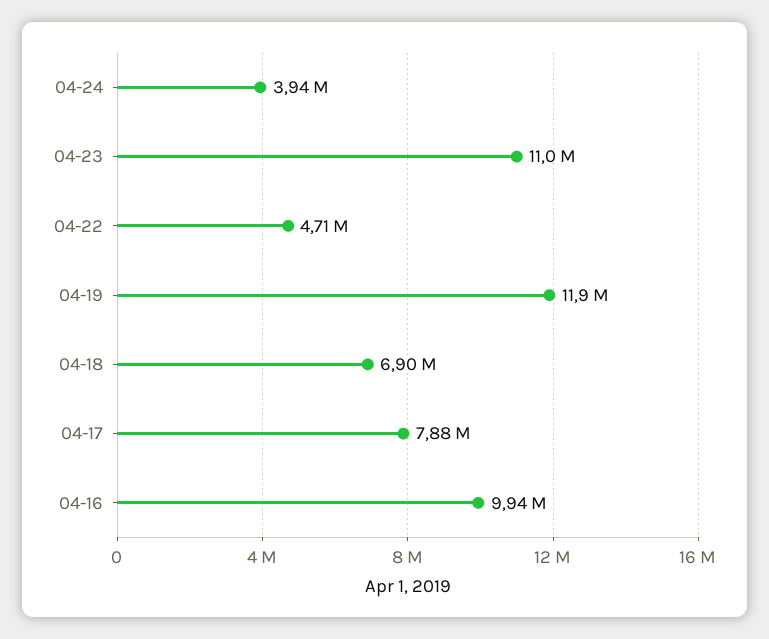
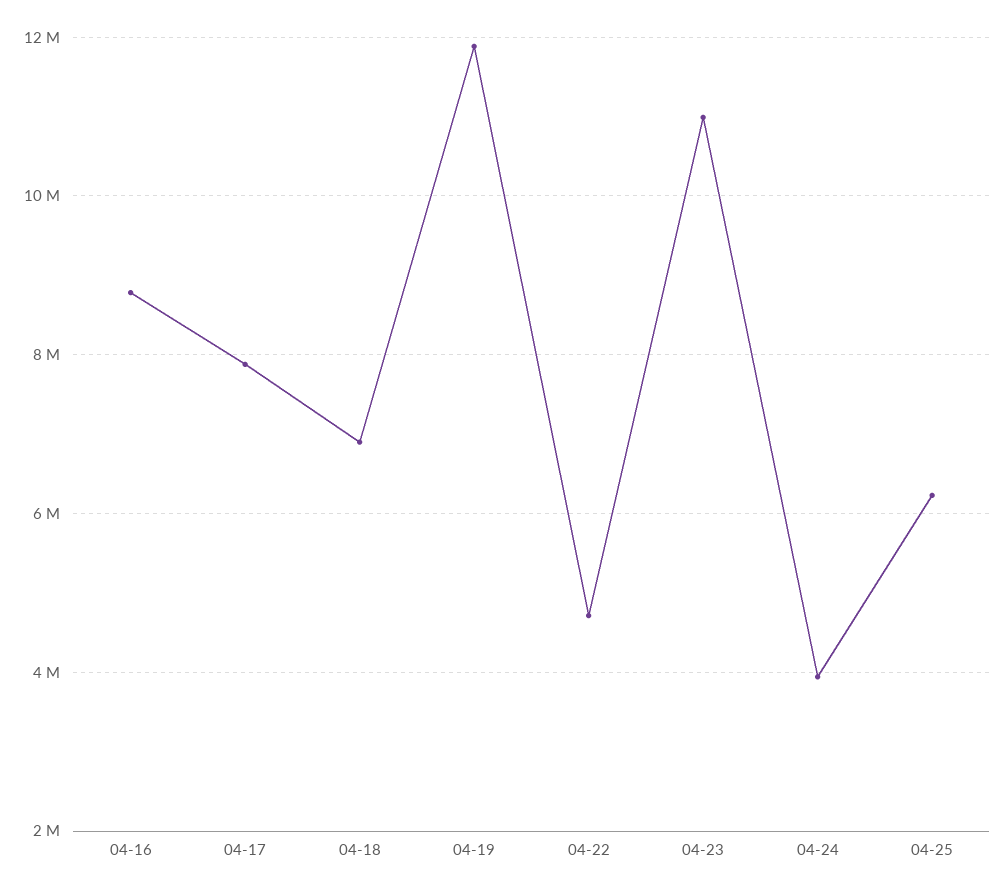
04-16: 9940000 -> 8800000
04-25: none -> 6200000

